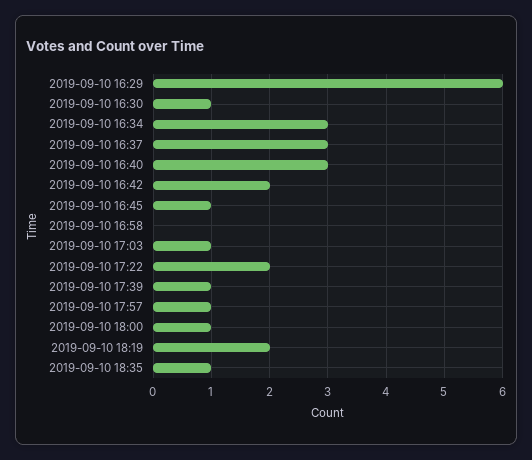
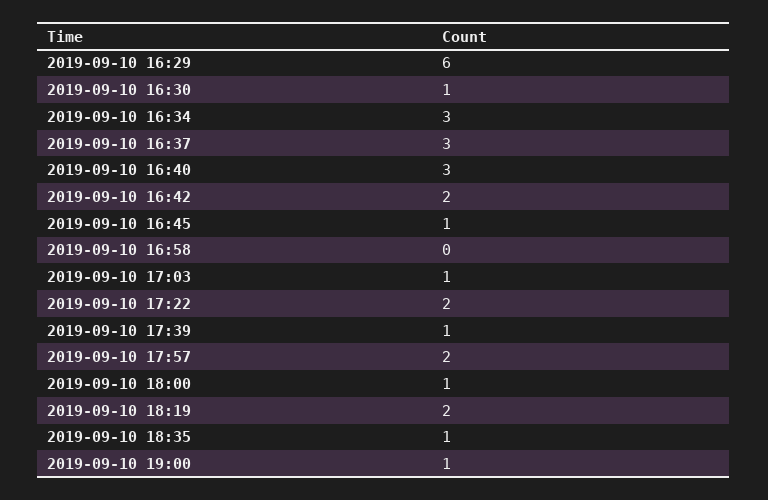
2019-09-10 17:57: 1 -> 2
2019-09-10 19:00: none -> 1

